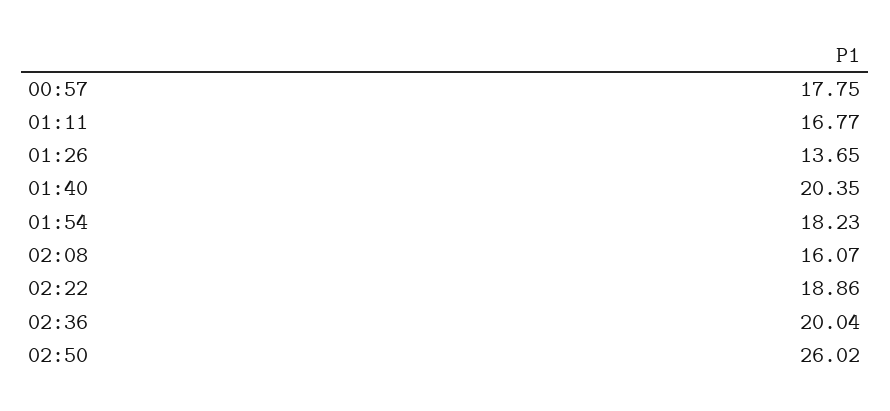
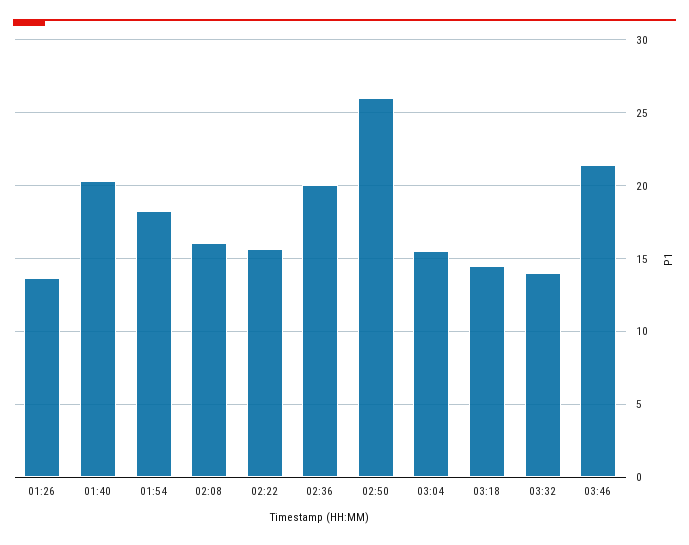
00:57: 17.75 -> none
01:11: 16.77 -> none
02:22: 18.86 -> 15.5
03:04: none -> 15.5
03:18: none -> 14.5
03:32: none -> 14
03:46: none -> 21.5

